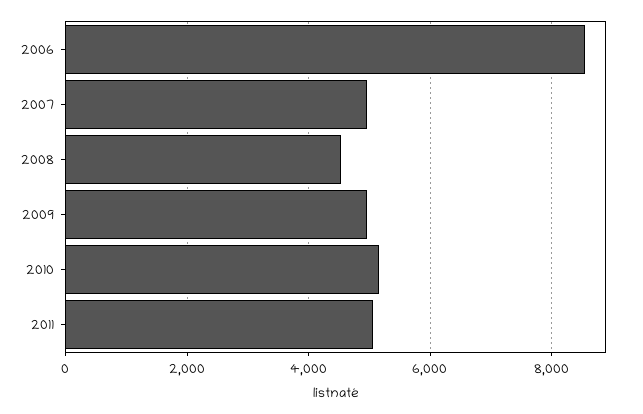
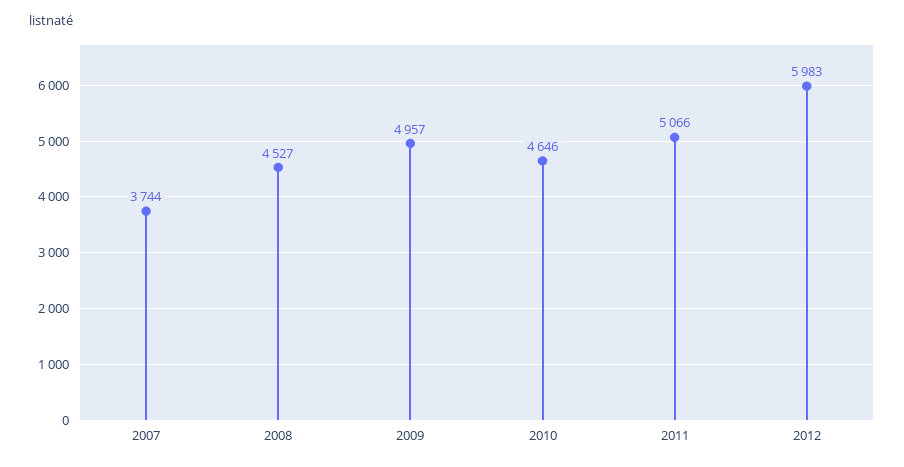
2006: 8600 -> none
2007: 5000 -> 3744
2010: 5200 -> 4646
2012: none -> 5983

